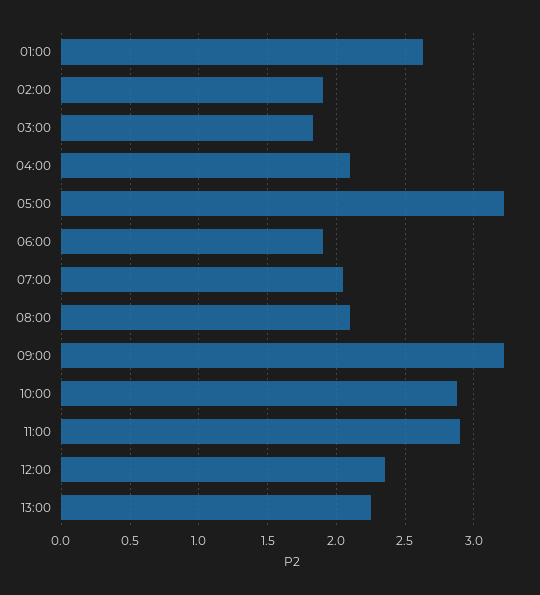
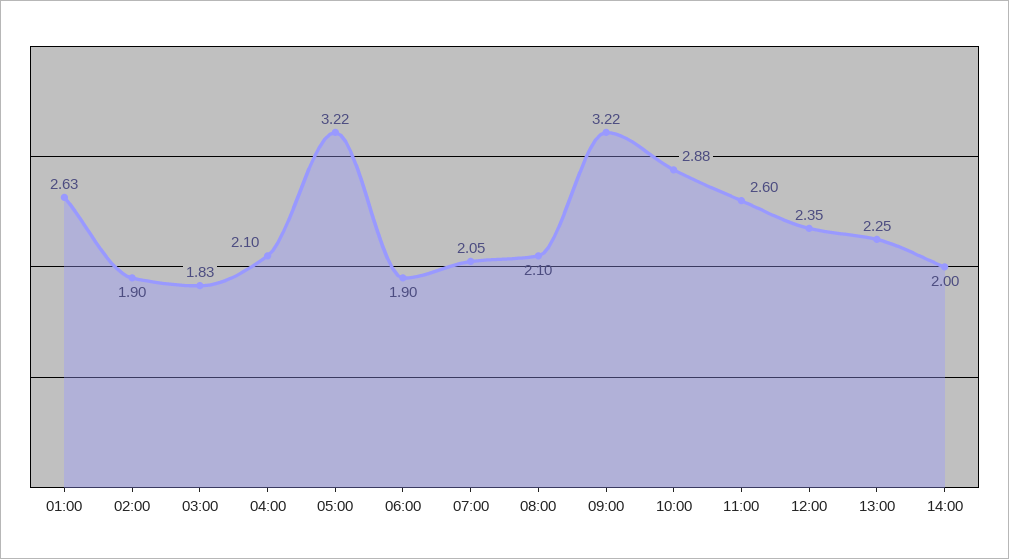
11:00: 2.9 -> 2.6
14:00: none -> 2

